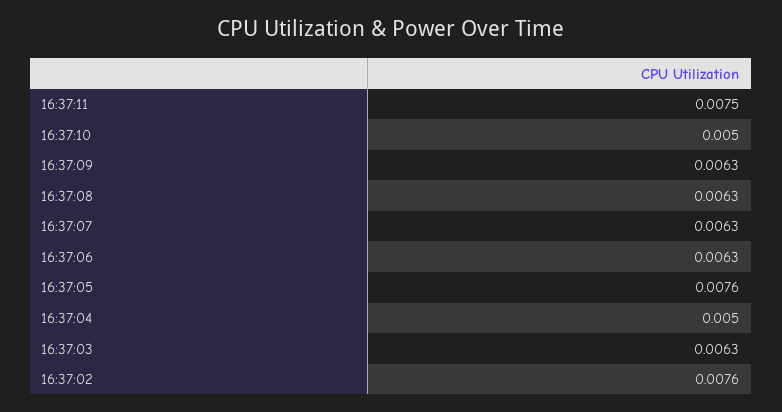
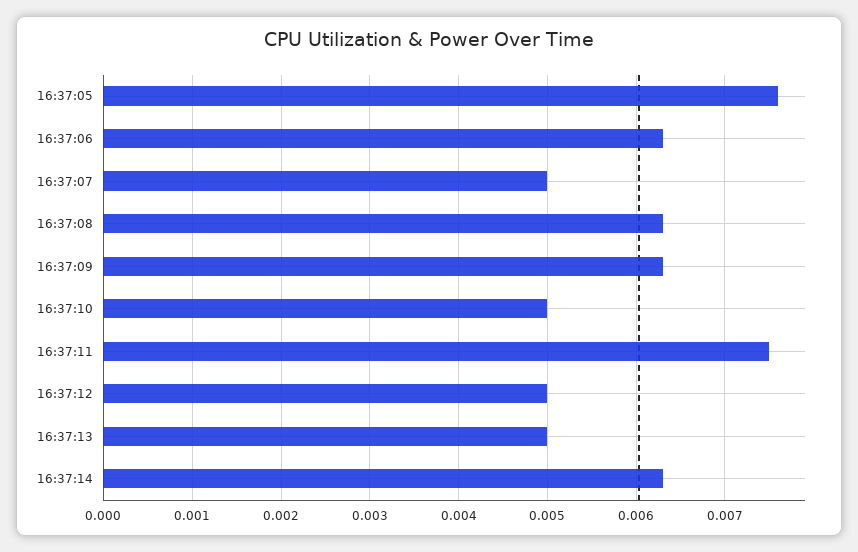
16:37:07: 0.0063 -> 0.005
16:37:04: 0.005 -> none
16:37:03: 0.0063 -> none
16:37:02: 0.0076 -> none
16:37:12: none -> 0.005
16:37:13: none -> 0.005
16:37:14: none -> 0.0063

